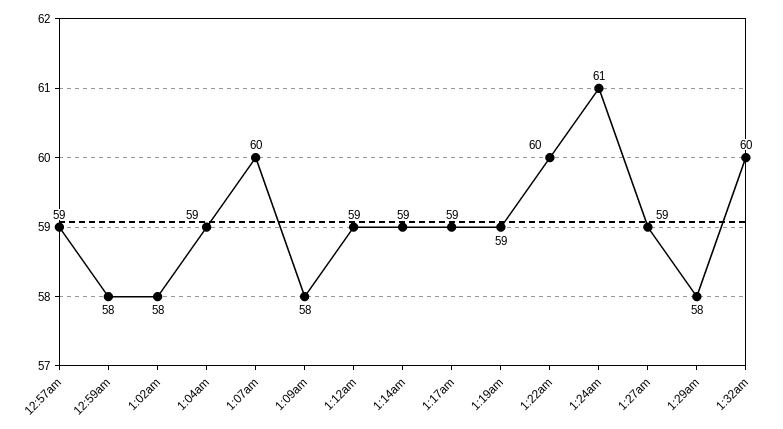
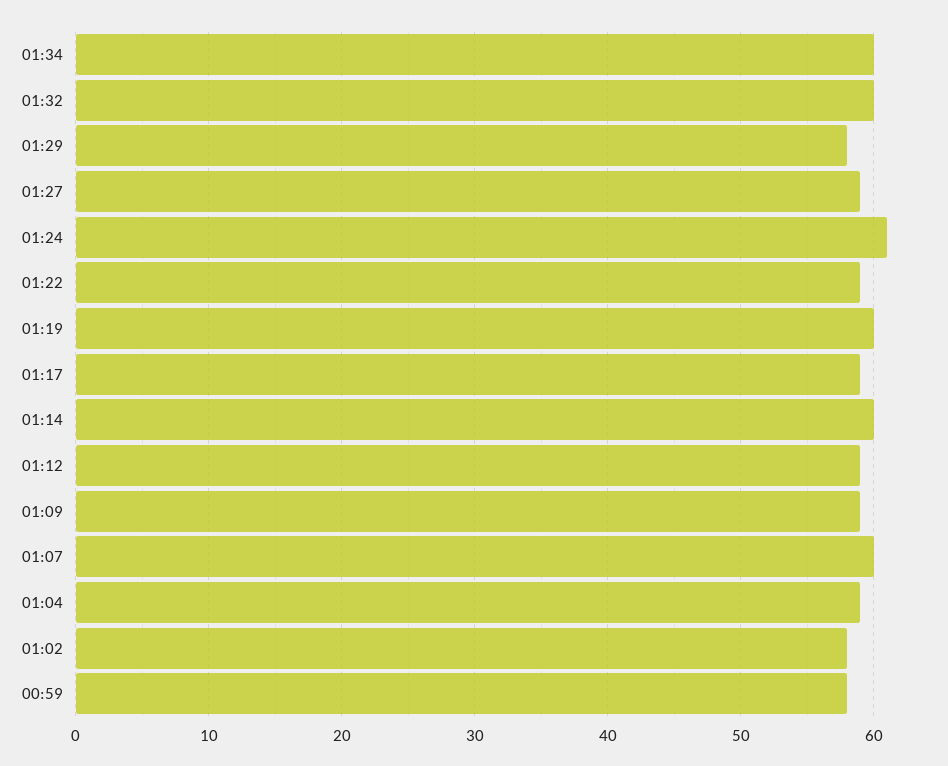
12:57am: 59 -> none
1:09am: 58 -> 59
1:14am: 59 -> 60
1:19am: 59 -> 60
1:22am: 60 -> 59
01:34: none -> 60

